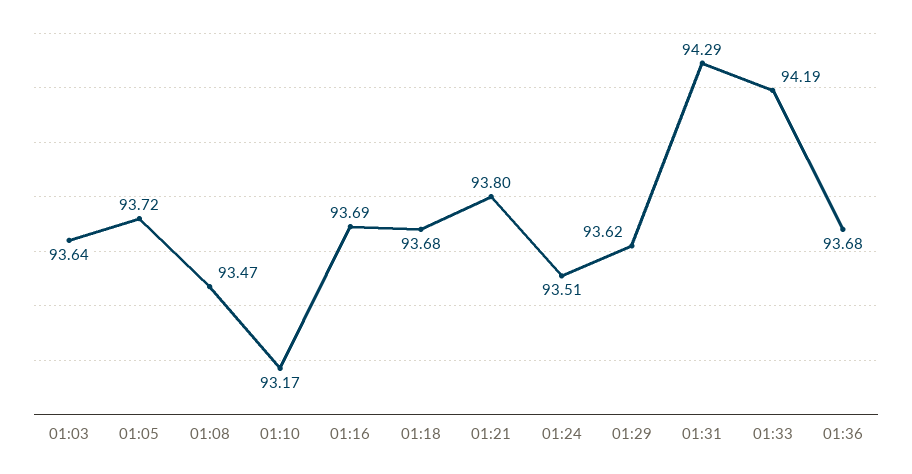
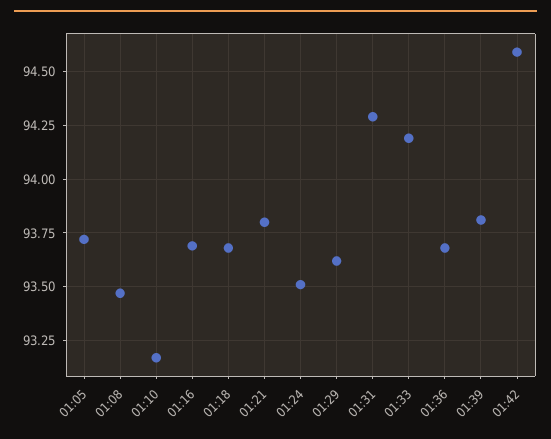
01:03: 93.64 -> none
01:39: none -> 93.8
01:42: none -> 94.6

